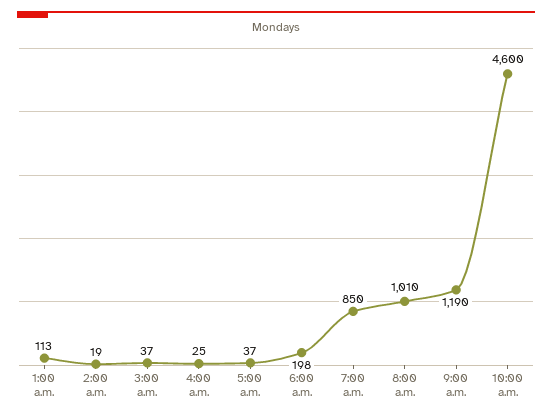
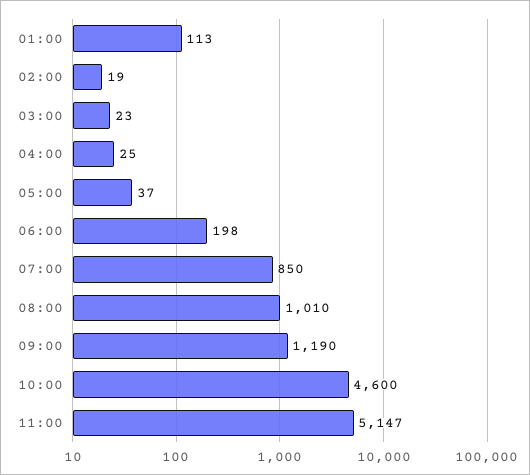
3:00 a.m.: 37 -> 23
11:00: none -> 5147

